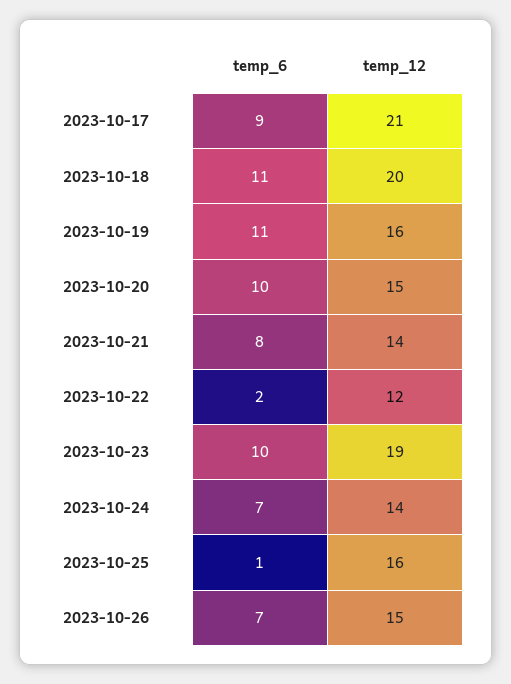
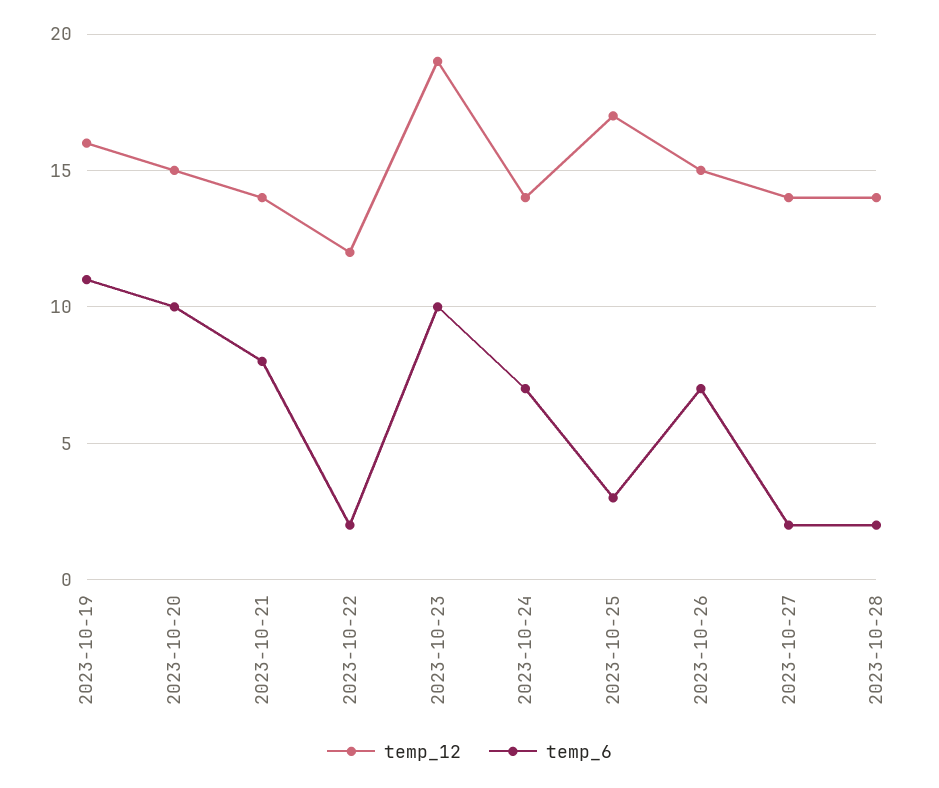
temp_6, 2023-10-17: 9 -> none
temp_12, 2023-10-17: 21 -> none
temp_6, 2023-10-18: 11 -> none
temp_12, 2023-10-18: 20 -> none
temp_6, 2023-10-25: 1 -> 3
temp_12, 2023-10-25: 16 -> 17
temp_12, 2023-10-27: none -> 14
temp_6, 2023-10-27: none -> 2
temp_12, 2023-10-28: none -> 14
temp_6, 2023-10-28: none -> 2

